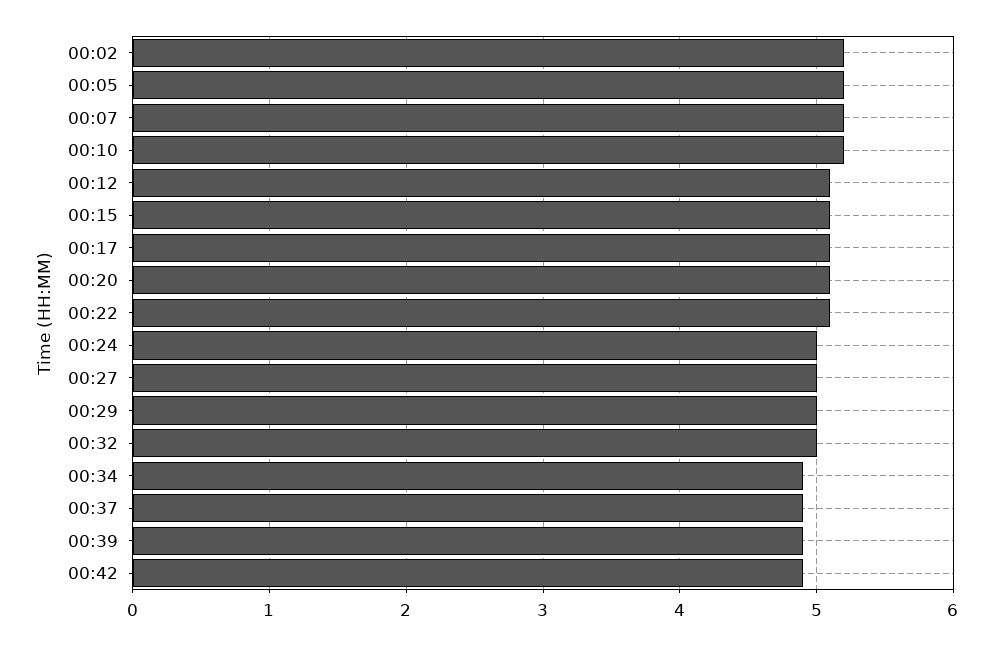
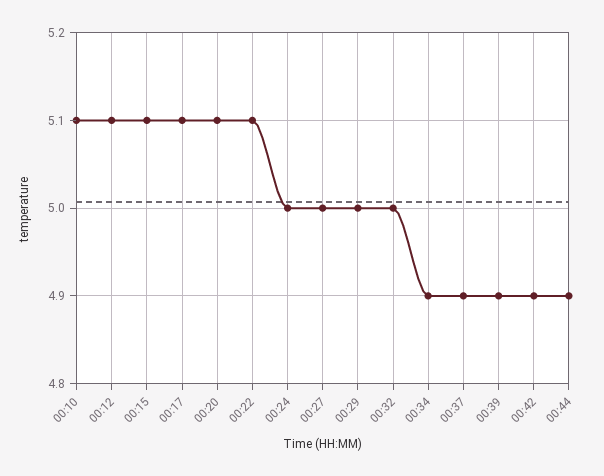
00:02: 5.2 -> none
00:05: 5.2 -> none
00:07: 5.2 -> none
00:10: 5.2 -> 5.1
00:44: none -> 4.9

